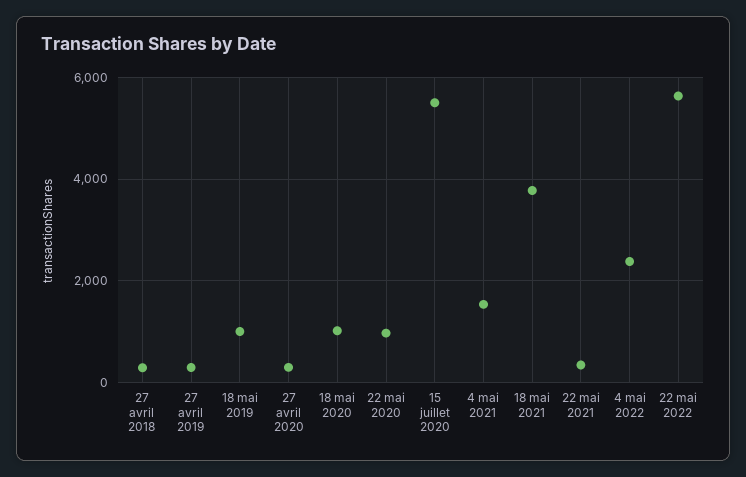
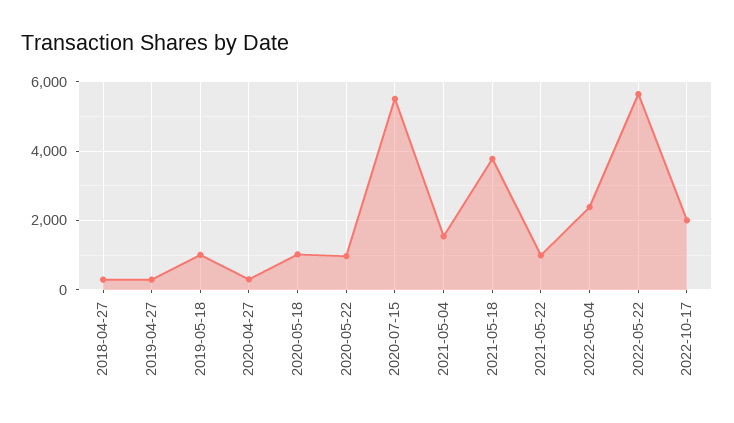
22 mai 2021: 400 -> 1000
2022-10-17: none -> 2000

